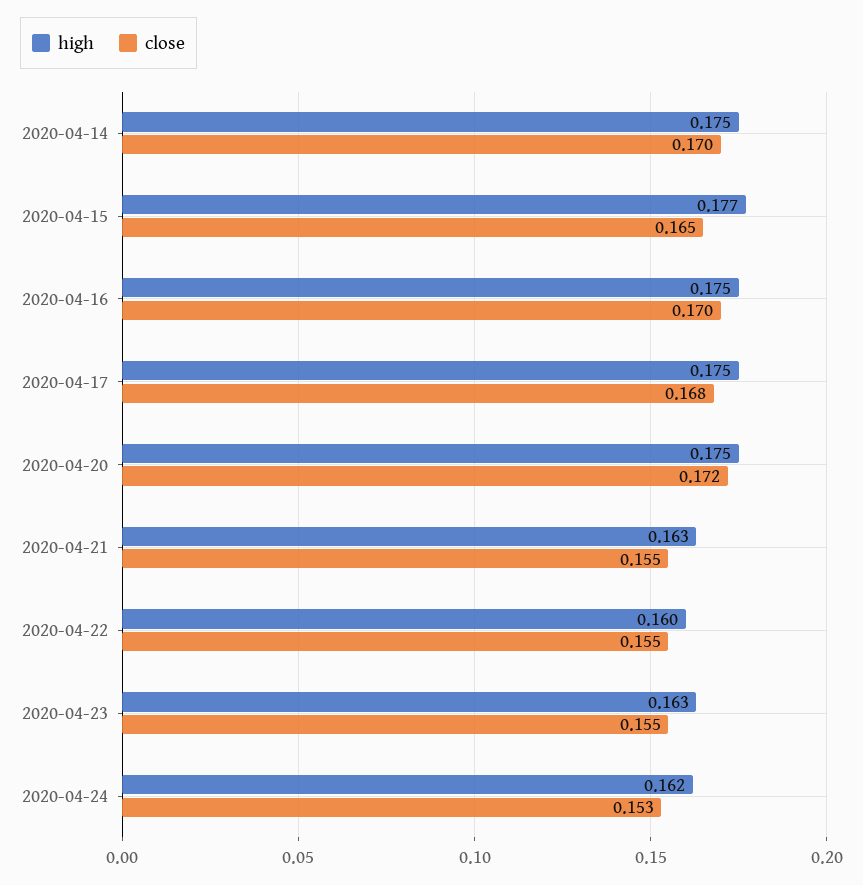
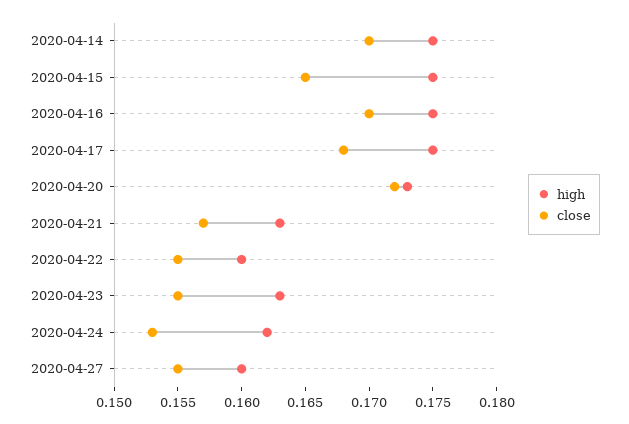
high, 2020-04-15: 0.177 -> 0.175
high, 2020-04-20: 0.175 -> 0.173
close, 2020-04-21: 0.155 -> 0.157
high, 2020-04-27: none -> 0.16
close, 2020-04-27: none -> 0.155

